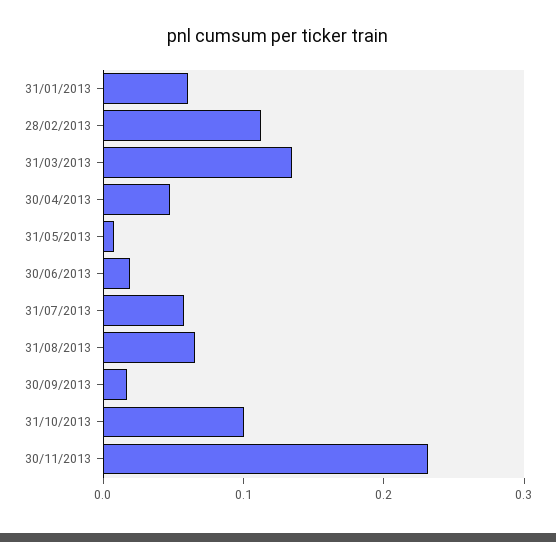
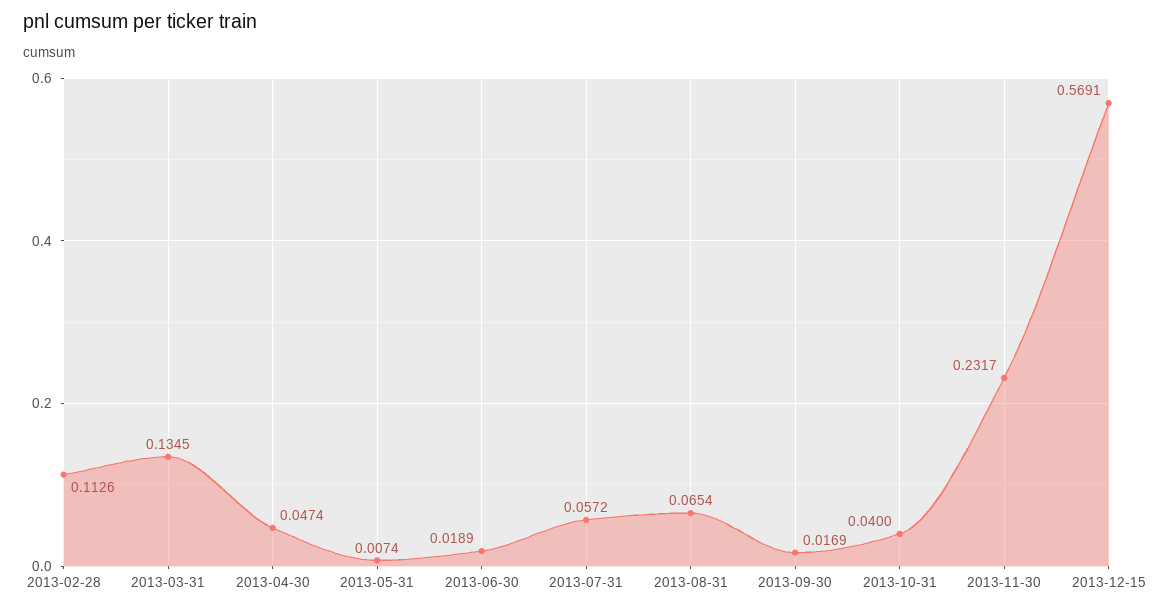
31/01/2013: 0.06 -> none
31/10/2013: 0.1 -> 0.04
2013-12-15: none -> 0.5691

